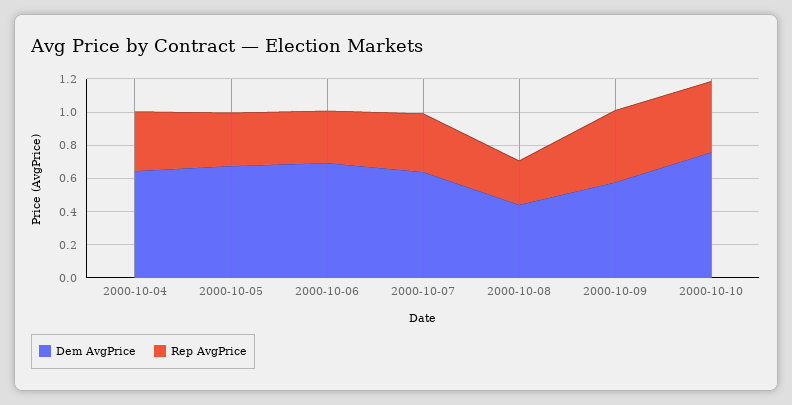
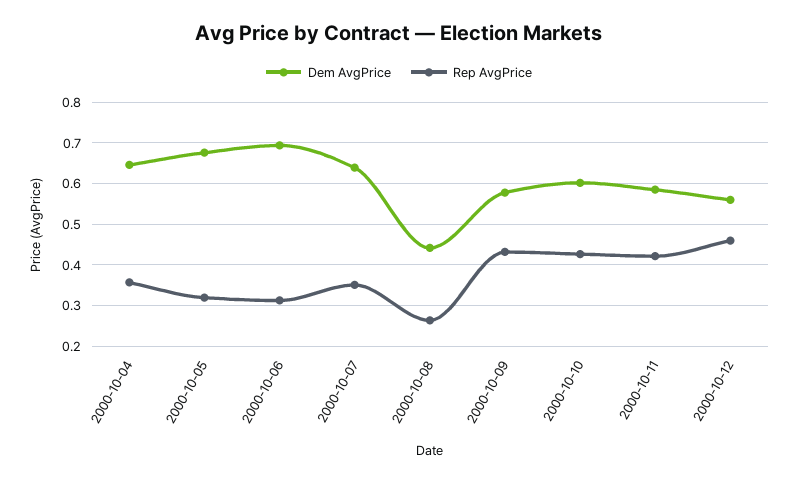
Dem AvgPrice, 2000-10-10: 0.75 -> 0.6
Dem AvgPrice, 2000-10-11: none -> 0.58
Rep AvgPrice, 2000-10-11: none -> 0.42
Dem AvgPrice, 2000-10-12: none -> 0.56
Rep AvgPrice, 2000-10-12: none -> 0.46

